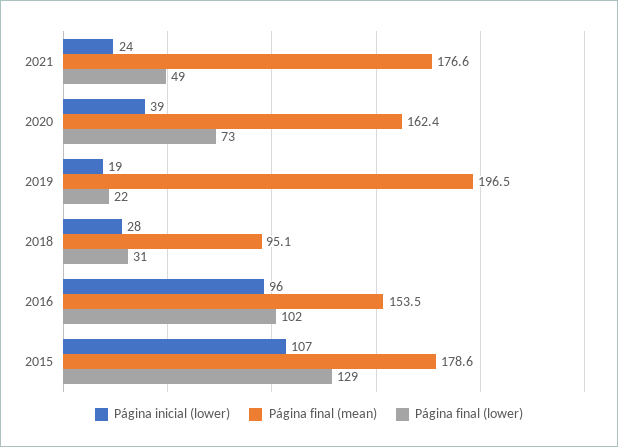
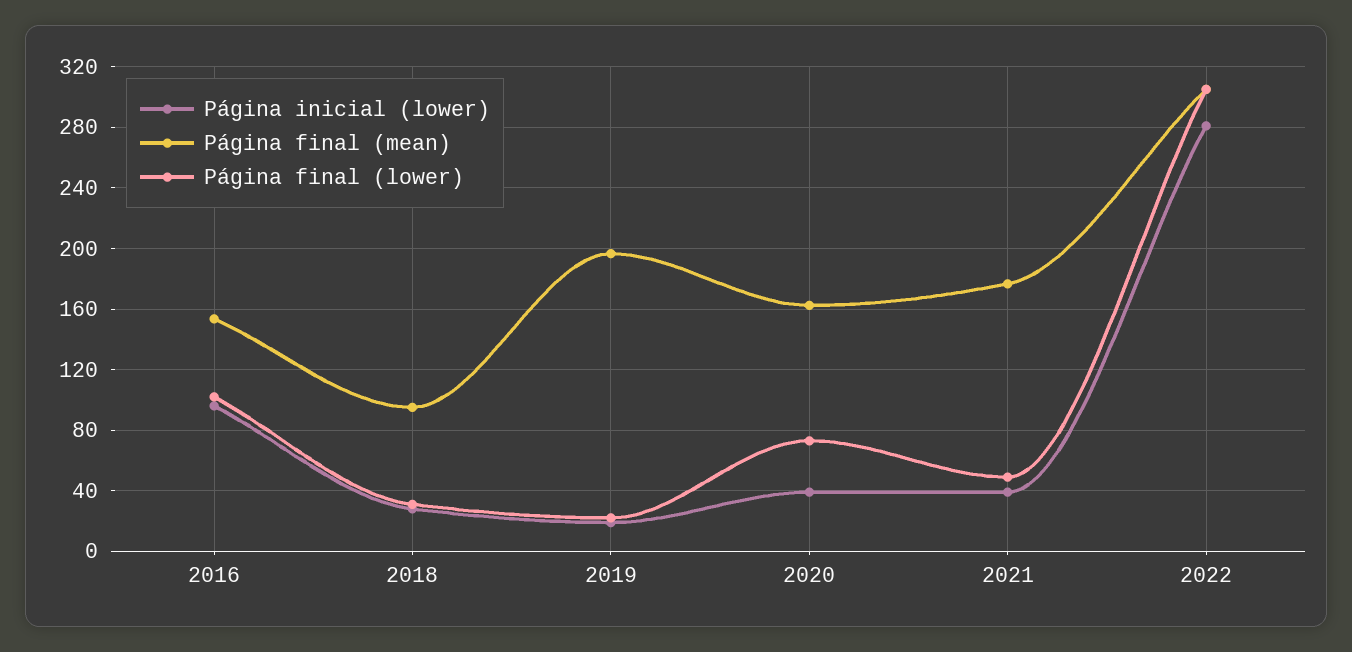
Página inicial (lower), 2021: 24 -> 40
Página inicial (lower), 2015: 107 -> none
Página final (mean), 2015: 178.6 -> none
Página final (lower), 2015: 129 -> none
Página inicial (lower), 2022: none -> 280
Página final (mean), 2022: none -> 305
Página final (lower), 2022: none -> 305

